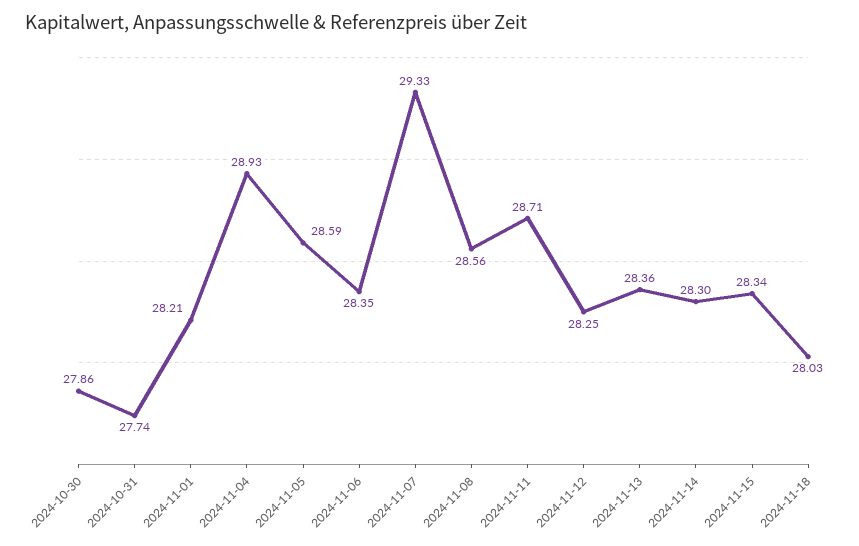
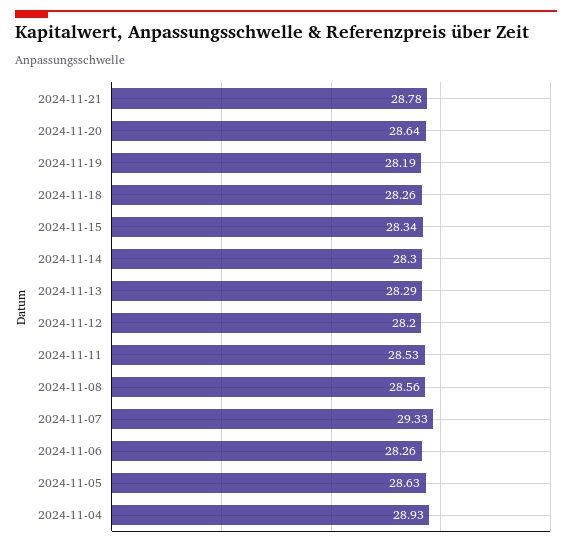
2024-10-30: 27.86 -> none
2024-10-31: 27.74 -> none
2024-11-01: 28.21 -> none
2024-11-05: 28.59 -> 28.63
2024-11-06: 28.35 -> 28.26
2024-11-11: 28.71 -> 28.53
2024-11-12: 28.25 -> 28.2
2024-11-13: 28.36 -> 28.29
2024-11-18: 28.03 -> 28.26
2024-11-21: none -> 28.78
2024-11-20: none -> 28.64
2024-11-19: none -> 28.19

